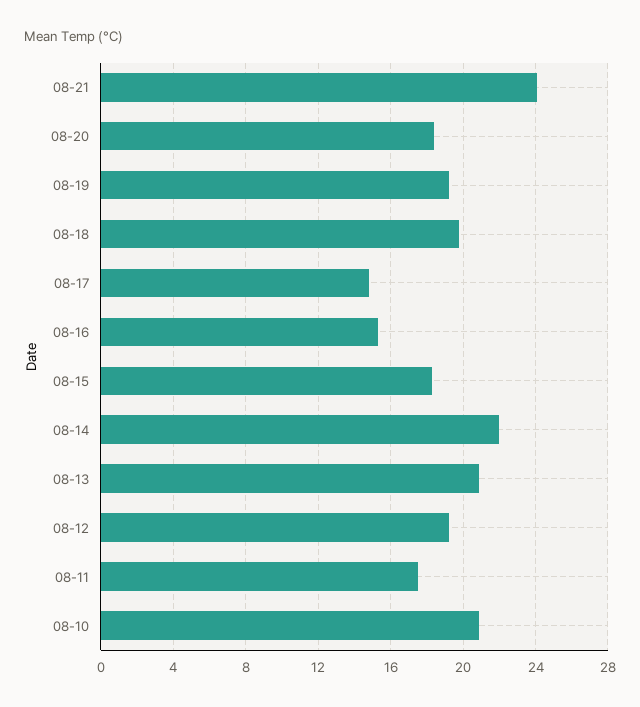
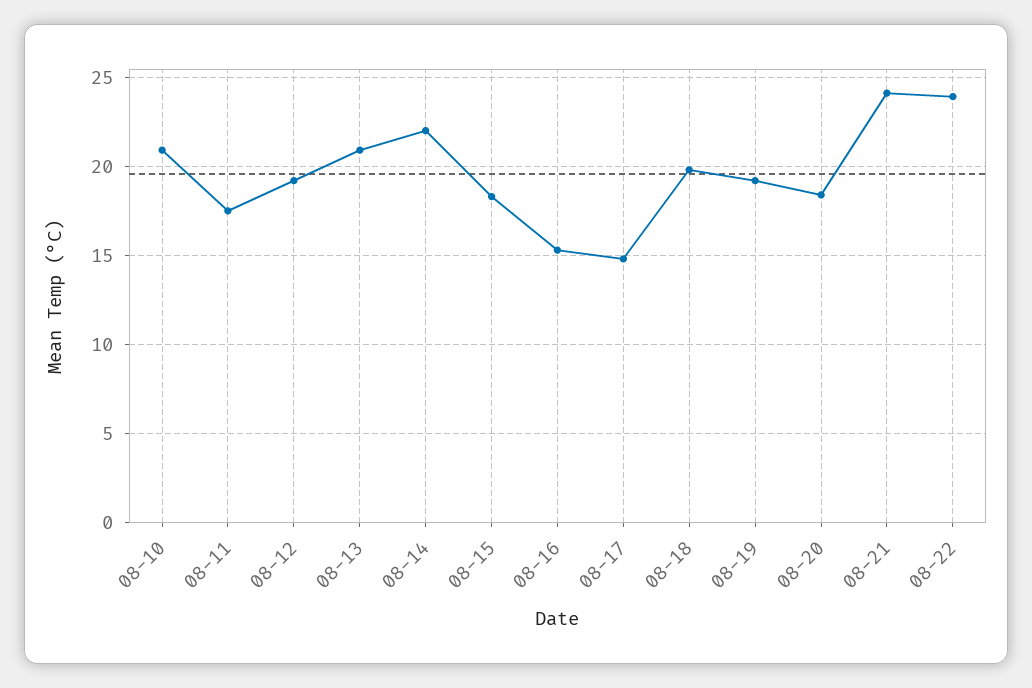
08-22: none -> 24

